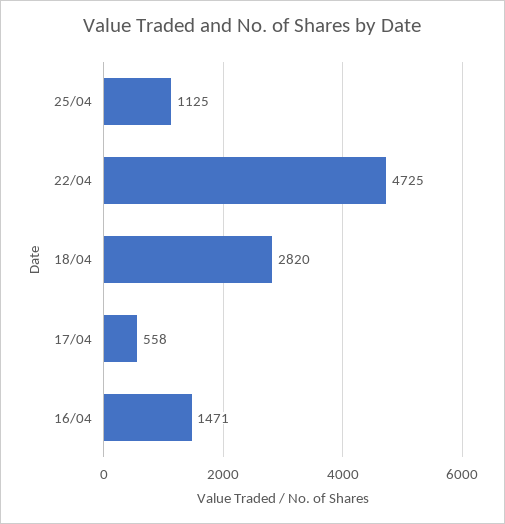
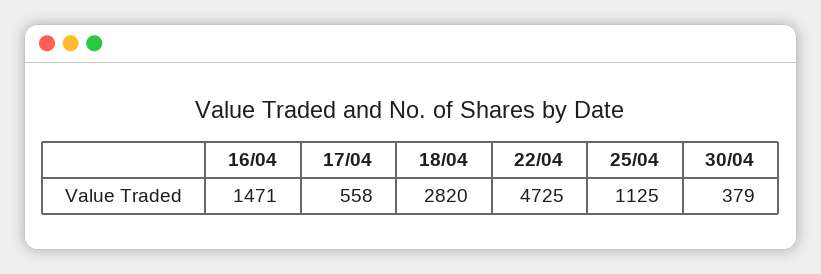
30/04: none -> 379

